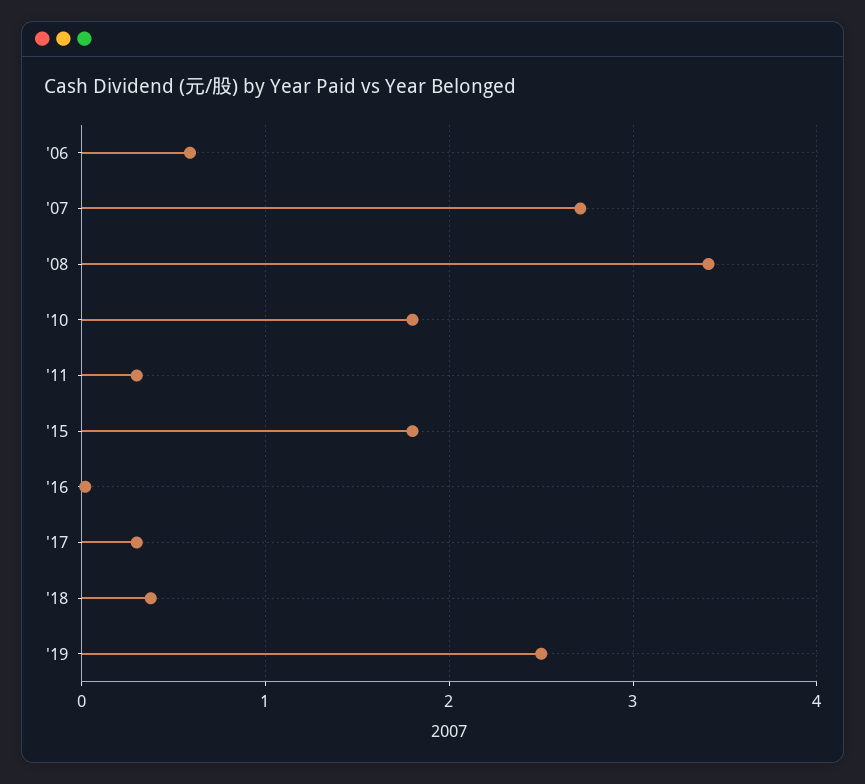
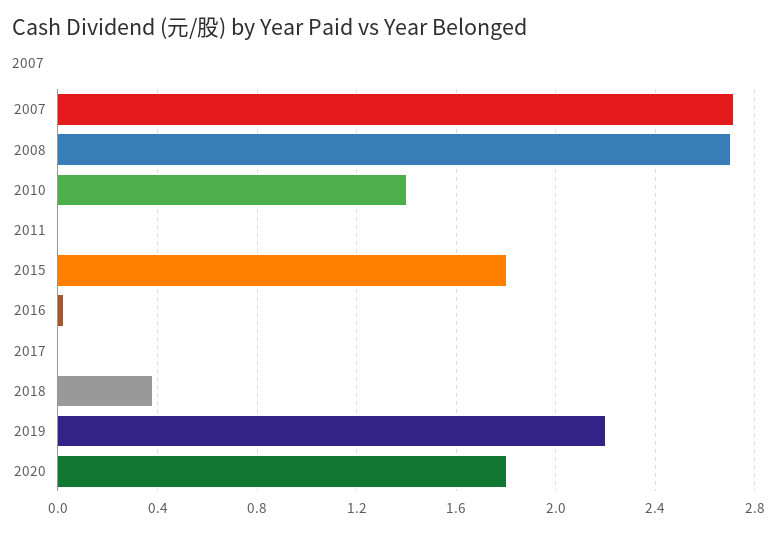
'06: 0.6 -> none
'08: 3.4 -> 2.7
'10: 1.8 -> 1.4
'11: 0.3 -> 0
'17: 0.3 -> 0
'19: 2.5 -> 2.2
2020: none -> 1.8

